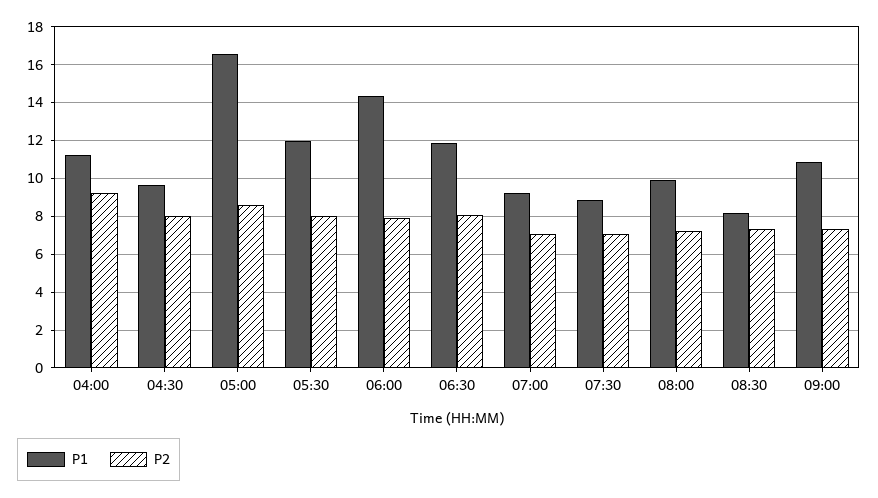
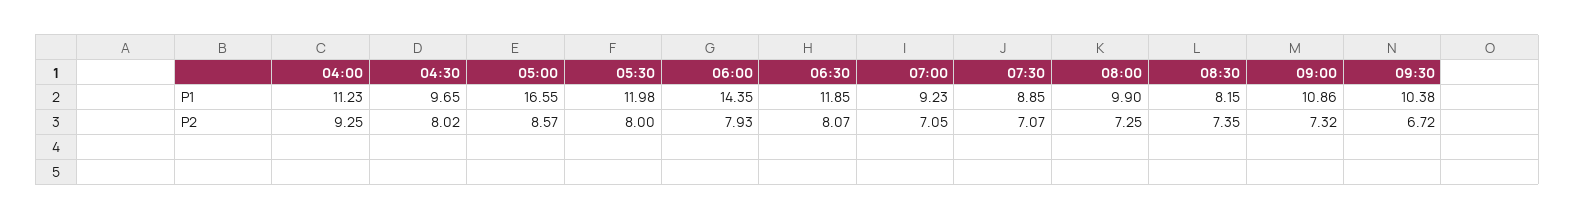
P1, 09:30: none -> 10.38
P2, 09:30: none -> 6.72

